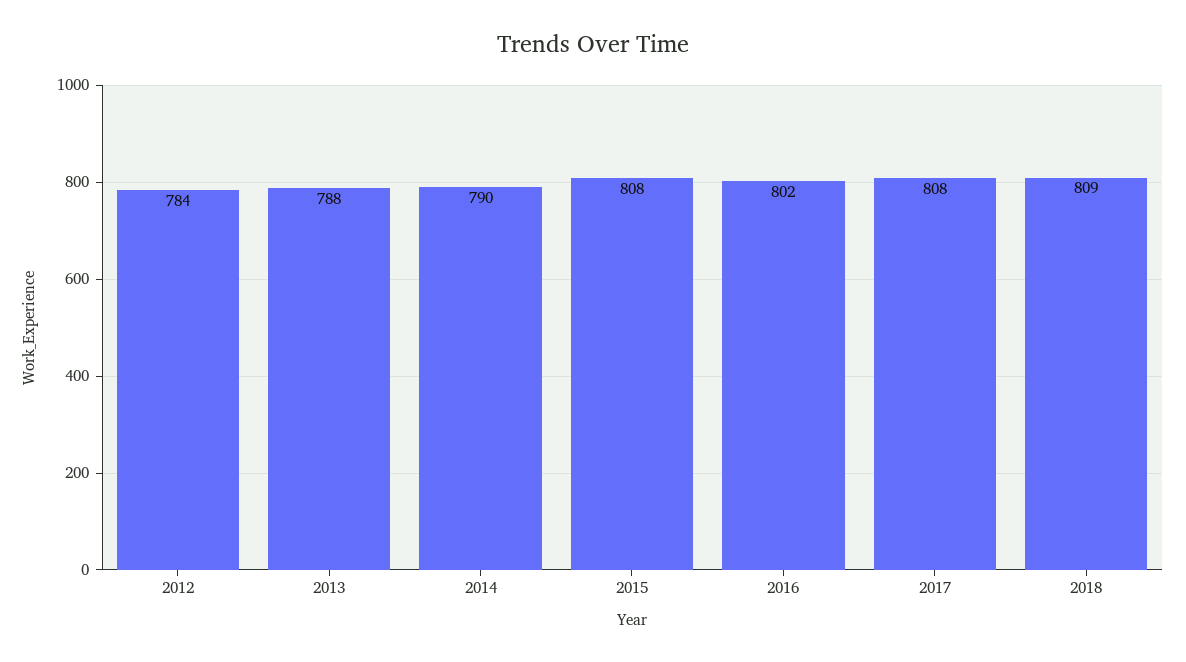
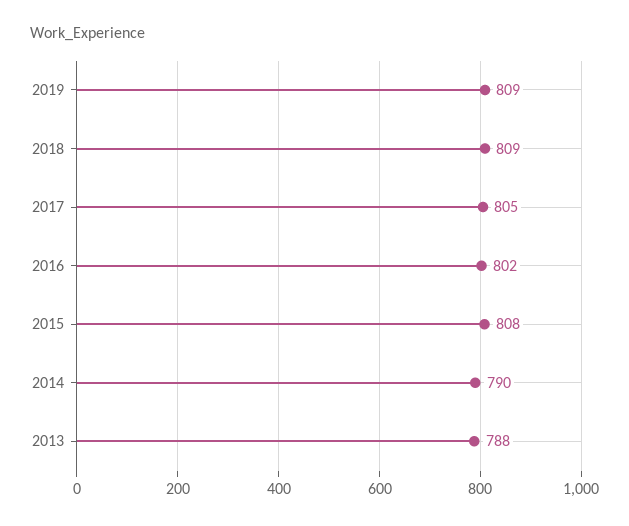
2012: 784 -> none
2017: 808 -> 805
2019: none -> 809

